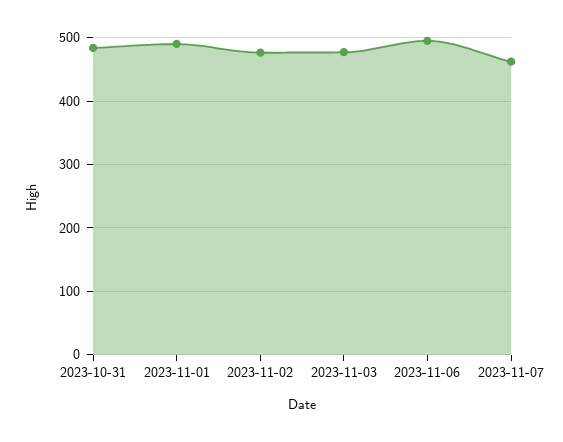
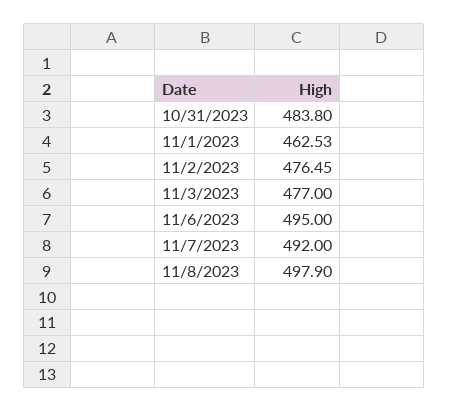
2023-11-01: 490 -> 462.53
2023-11-07: 460 -> 492
11/8/2023: none -> 497.9

